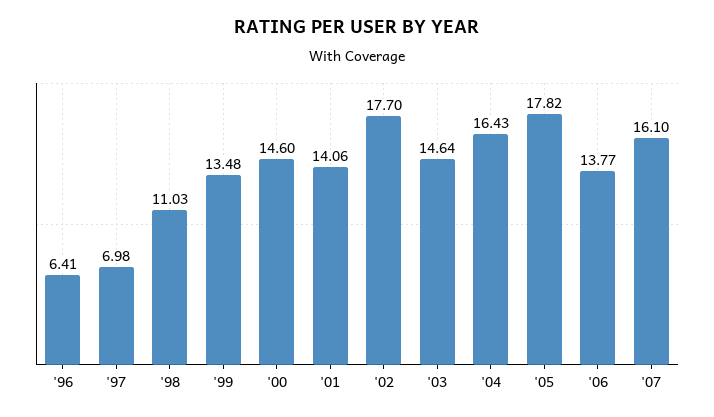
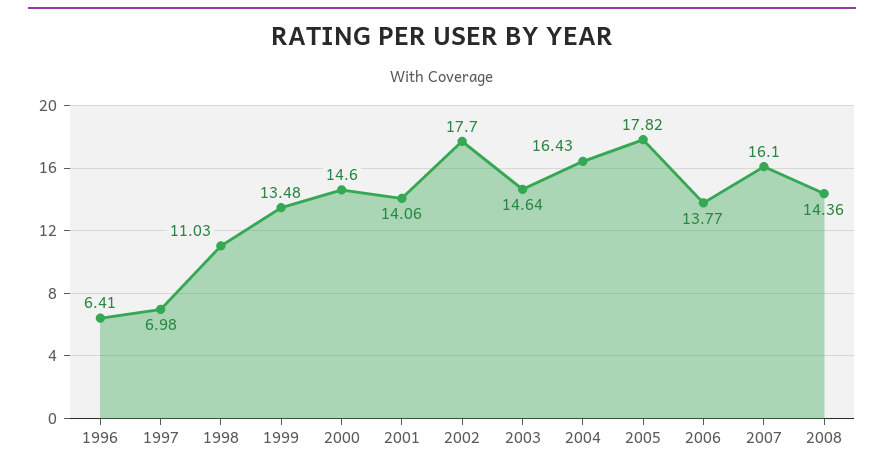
2008: none -> 14.36

